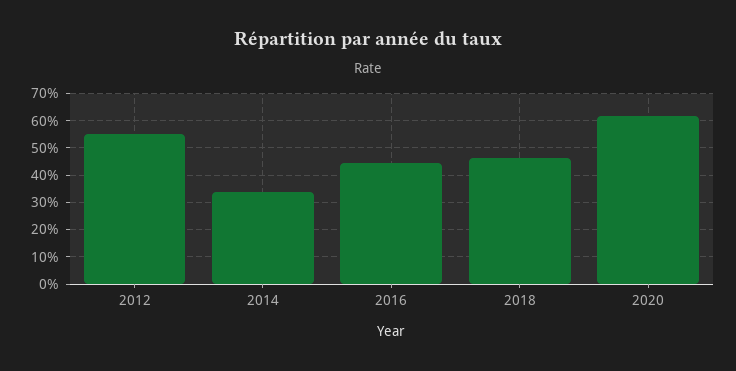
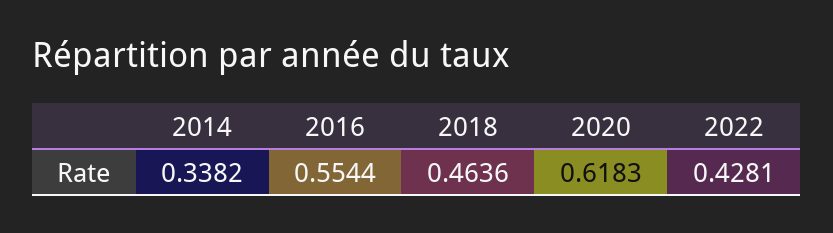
2012: 0.55 -> none
2016: 0.45 -> 0.5544
2022: none -> 0.4281

